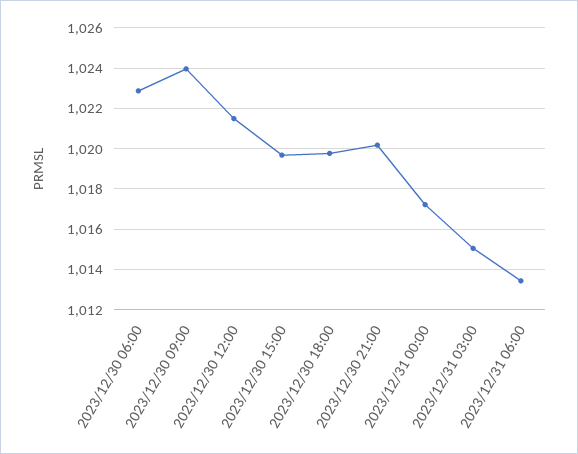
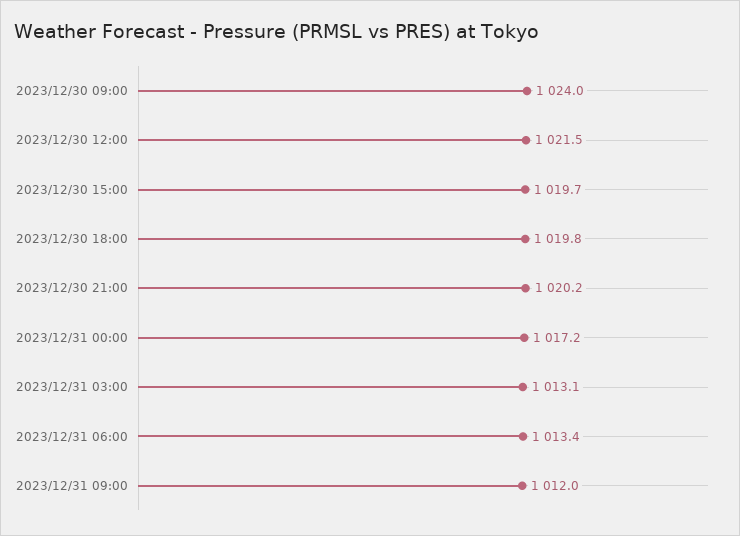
2023/12/30 06:00: 1023 -> none
2023/12/31 03:00: 1015 -> 1013.1
2023/12/31 09:00: none -> 1012

